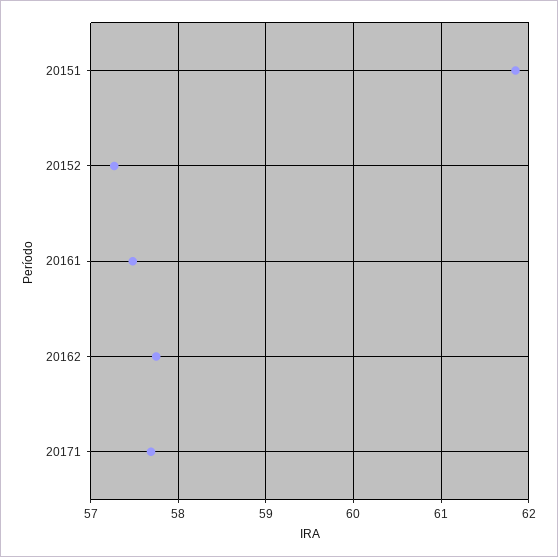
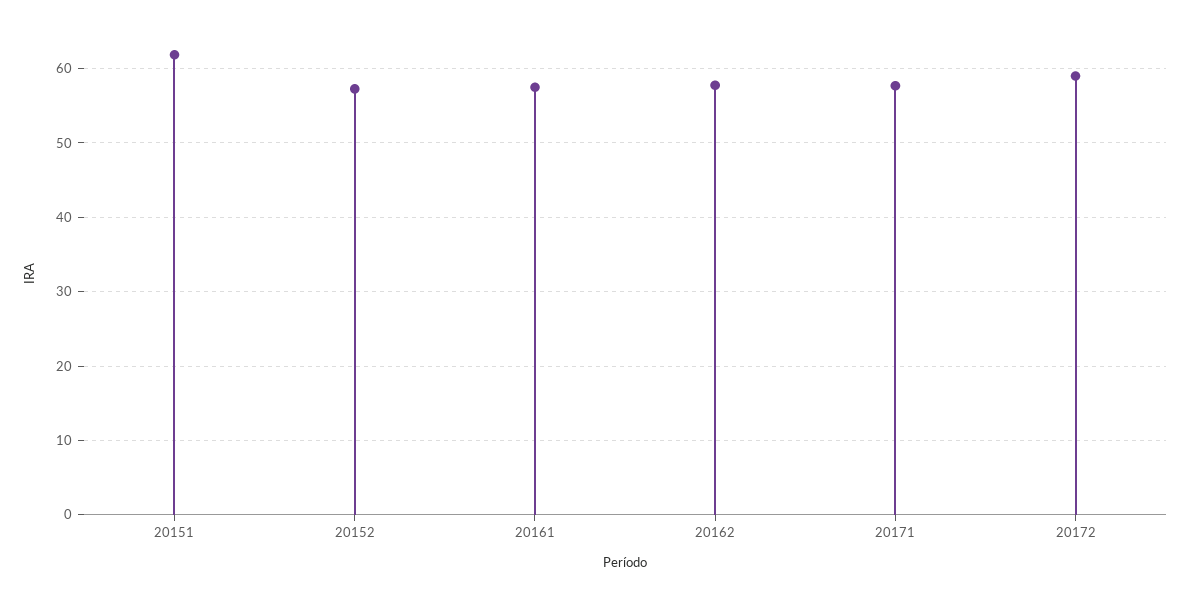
20172: none -> 59

